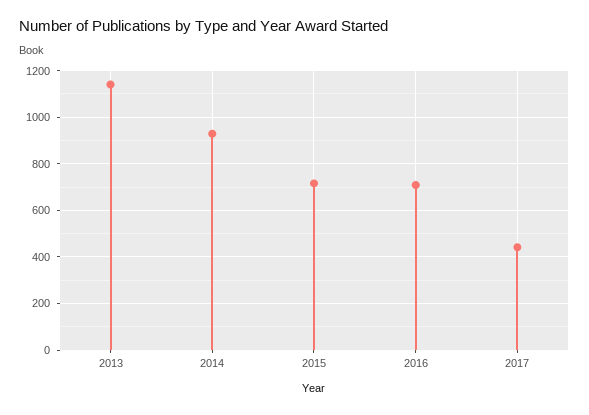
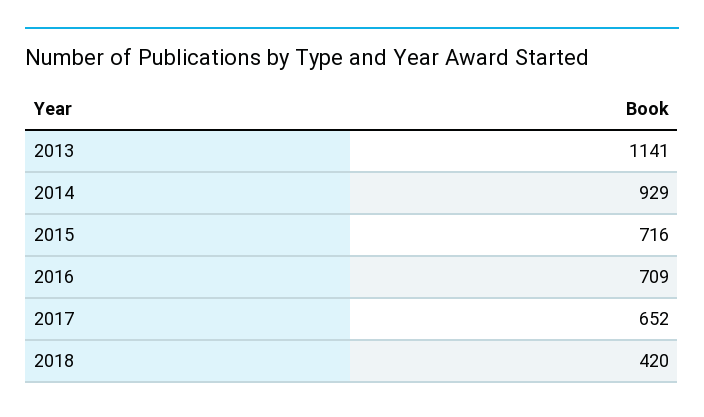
2017: 450 -> 652
2018: none -> 420

